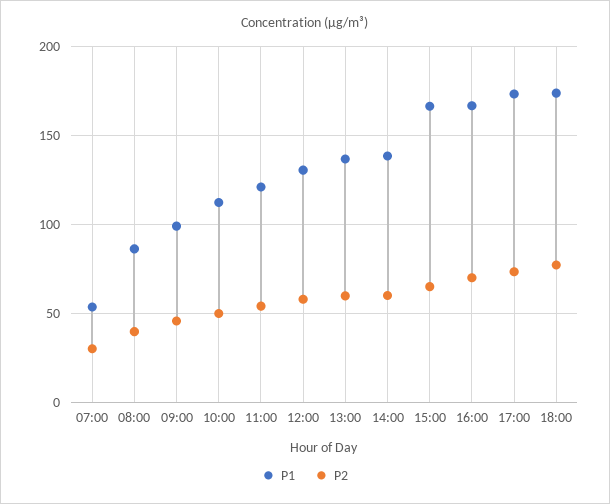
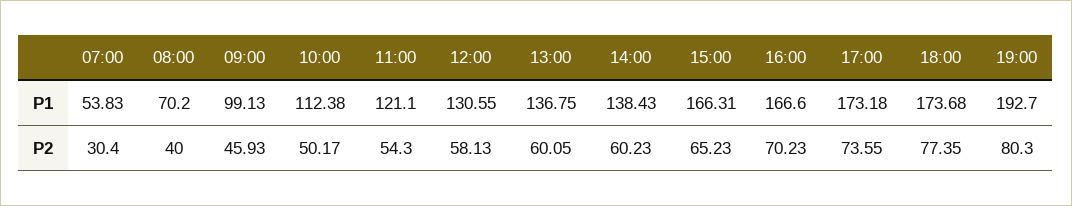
P1, 08:00: 85 -> 70.2
P1, 19:00: none -> 192.7
P2, 19:00: none -> 80.3

